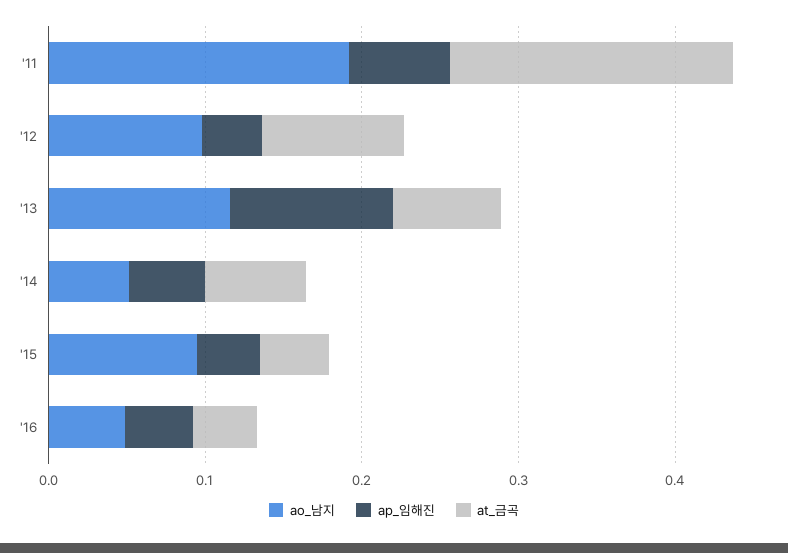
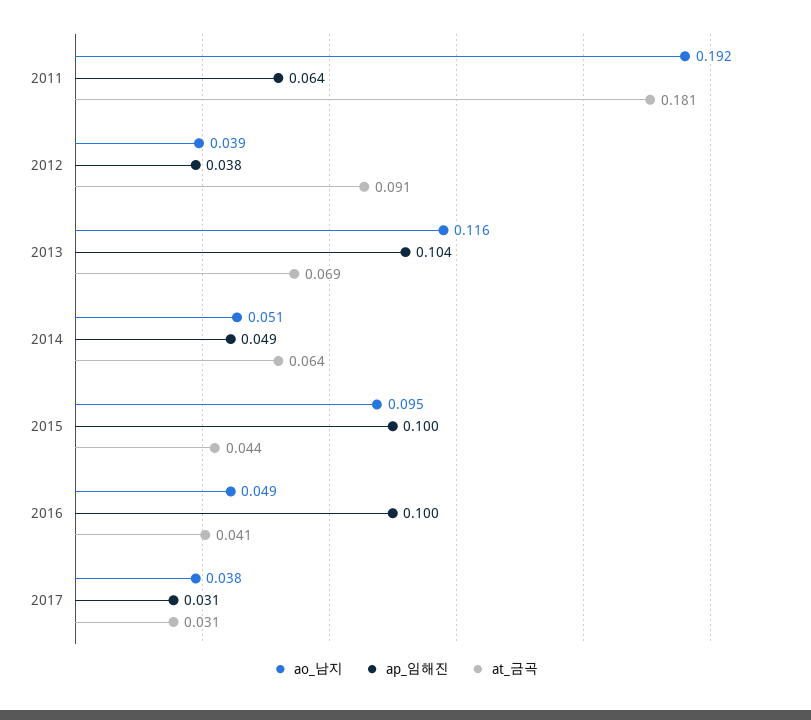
ao_남지, '12: 0.1 -> 0.039
ap_임해진, '15: 0.04 -> 0.1
ap_임해진, '16: 0.04 -> 0.1
ao_남지, 2017: none -> 0.038
ap_임해진, 2017: none -> 0.031
at_금곡, 2017: none -> 0.031

